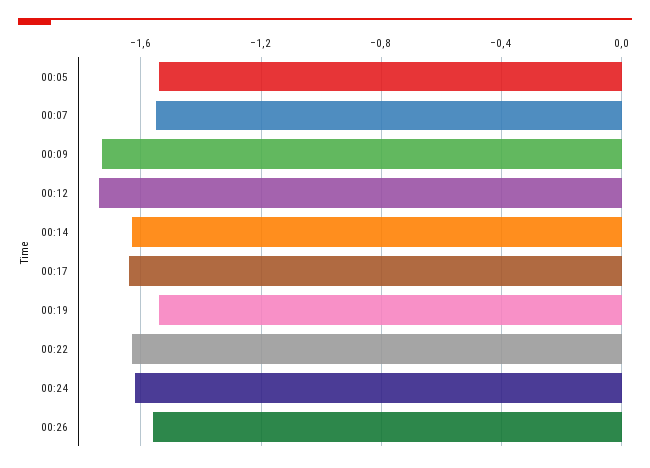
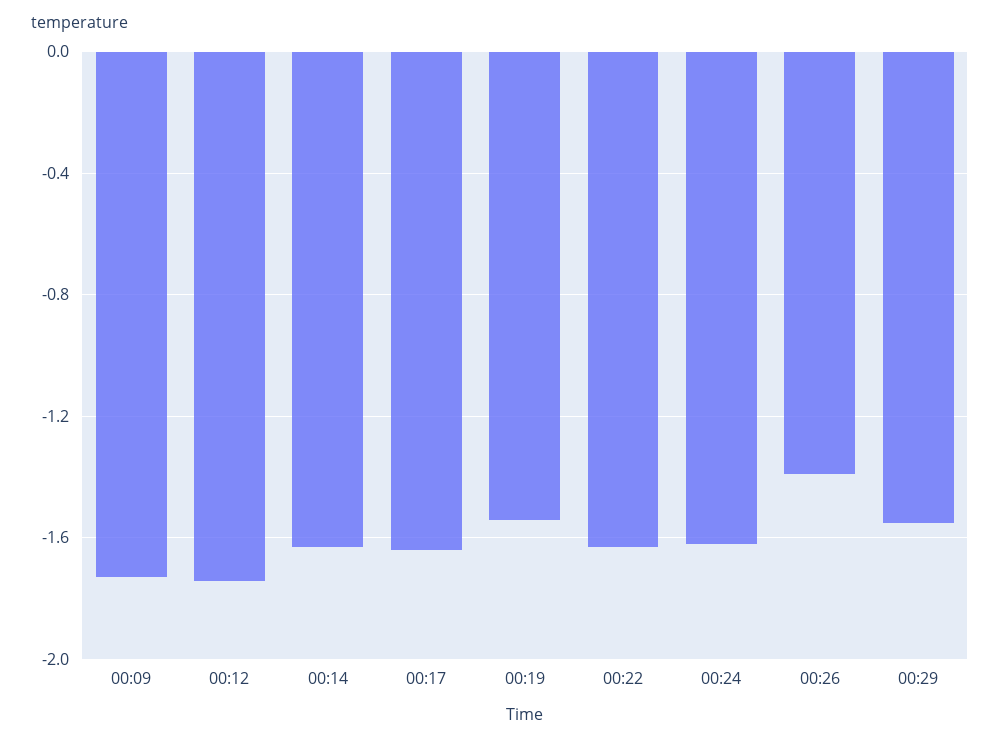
00:05: -1.55 -> none
00:07: -1.55 -> none
00:26: -1.55 -> -1.4
00:29: none -> -1.55

